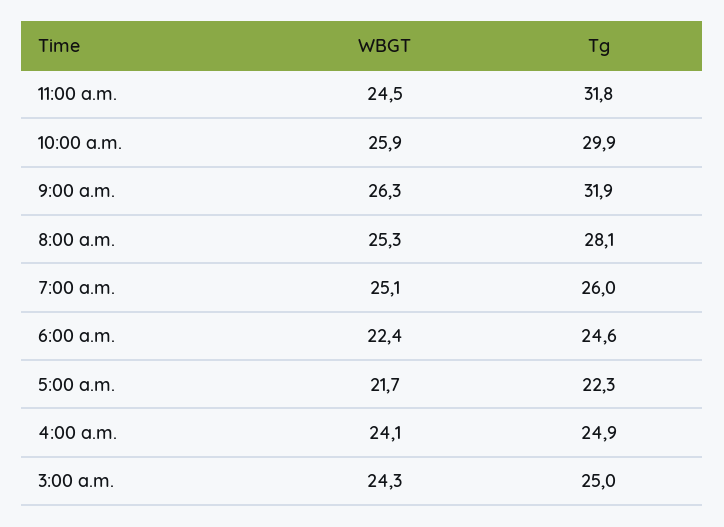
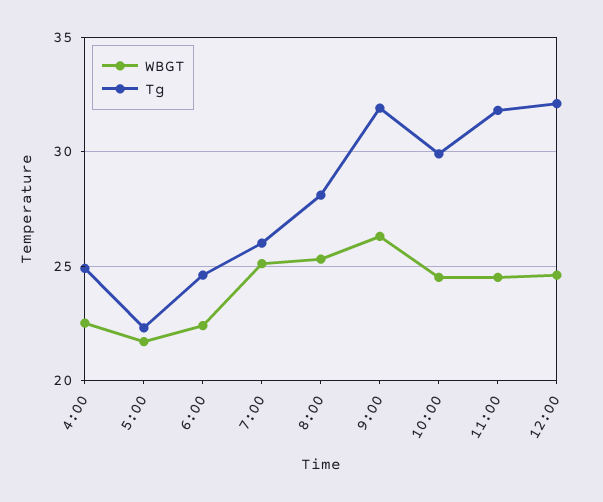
WBGT, 10:00 a.m.: 25.9 -> 24.5
WBGT, 4:00 a.m.: 24.1 -> 22.5
WBGT, 3:00 a.m.: 24.3 -> none
Tg, 3:00 a.m.: 25 -> none
WBGT, 12:00: none -> 24.5
Tg, 12:00: none -> 32

